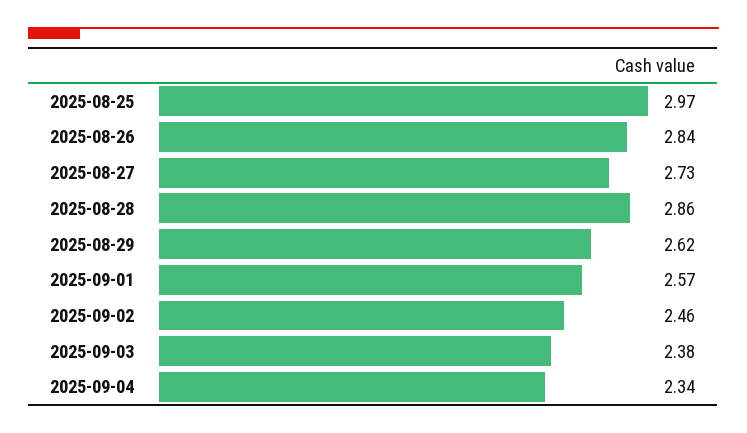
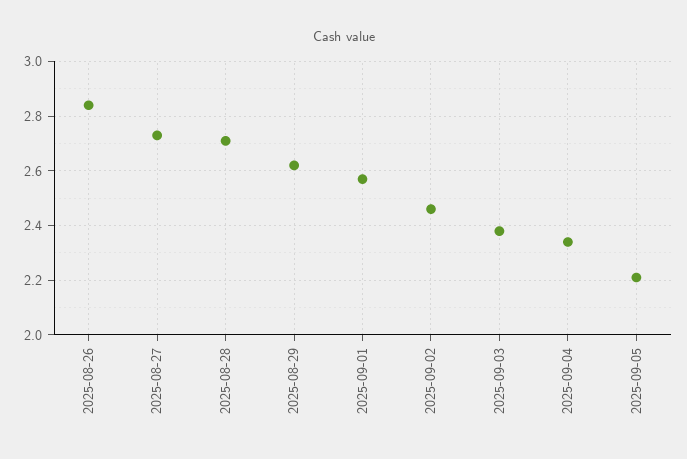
2025-08-25: 2.97 -> none
2025-08-28: 2.86 -> 2.7
2025-09-05: none -> 2.2

